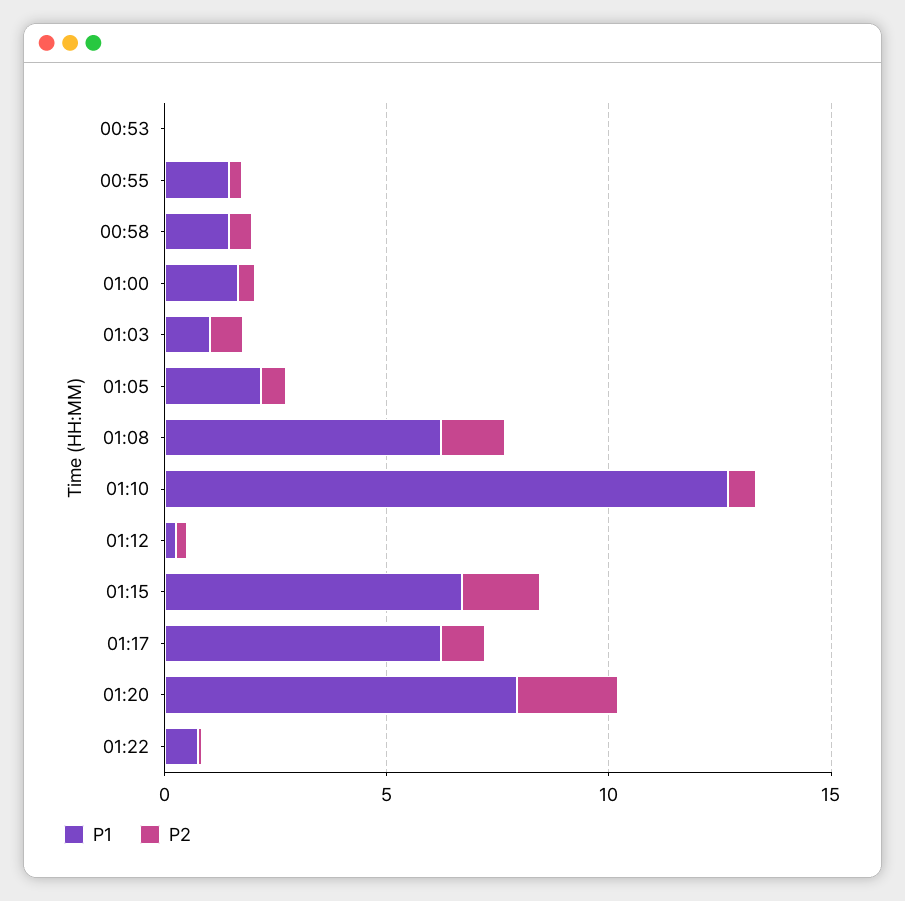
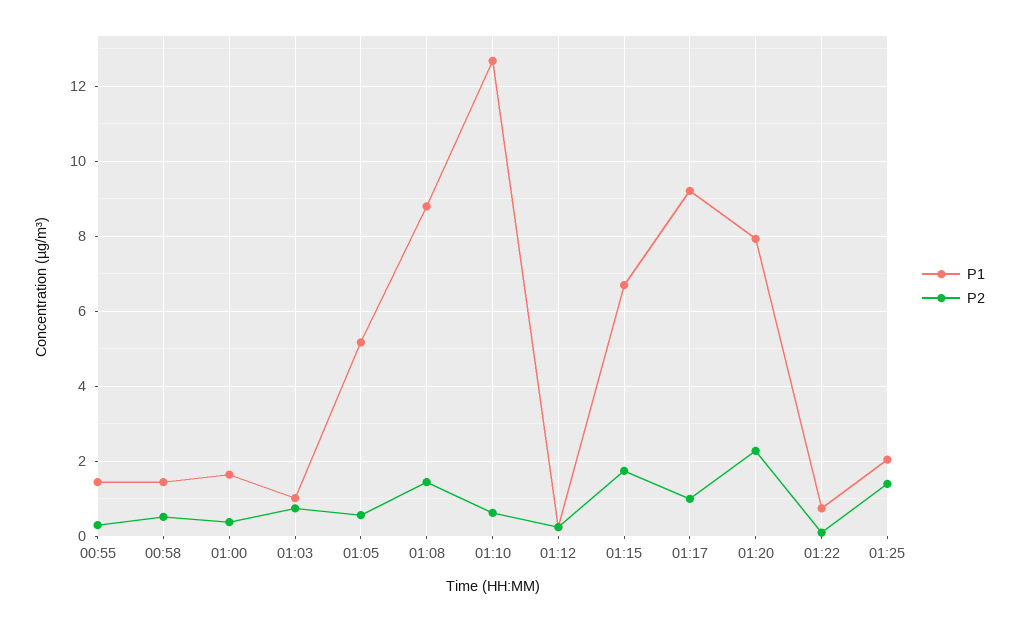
P1, 00:53: 0 -> none
P2, 00:53: 0 -> none
P1, 01:05: 2 -> 5.2
P1, 01:08: 6 -> 8.8
P1, 01:17: 6 -> 9.2
P1, 01:25: none -> 2
P2, 01:25: none -> 1.4

